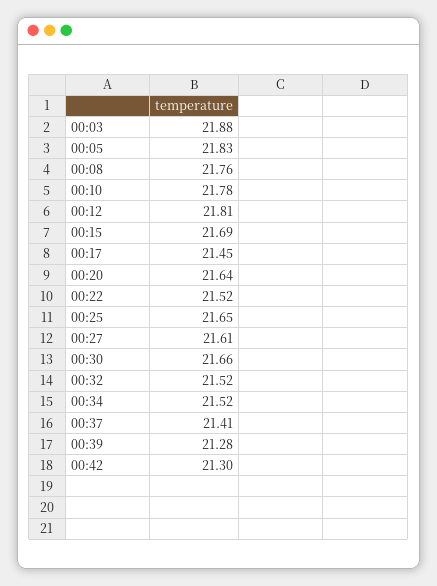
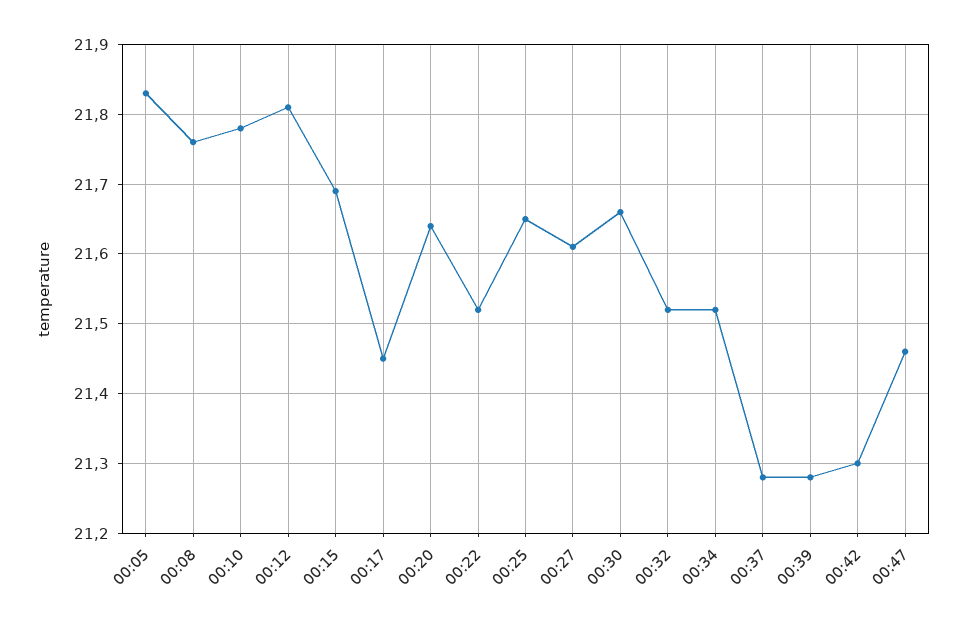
00:03: 21.88 -> none
00:37: 21.41 -> 21.28
00:47: none -> 21.46

